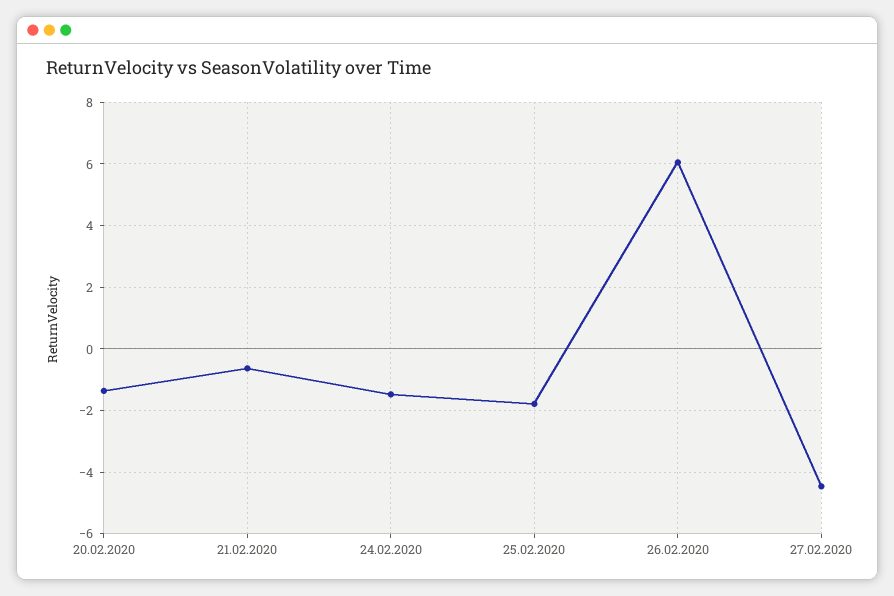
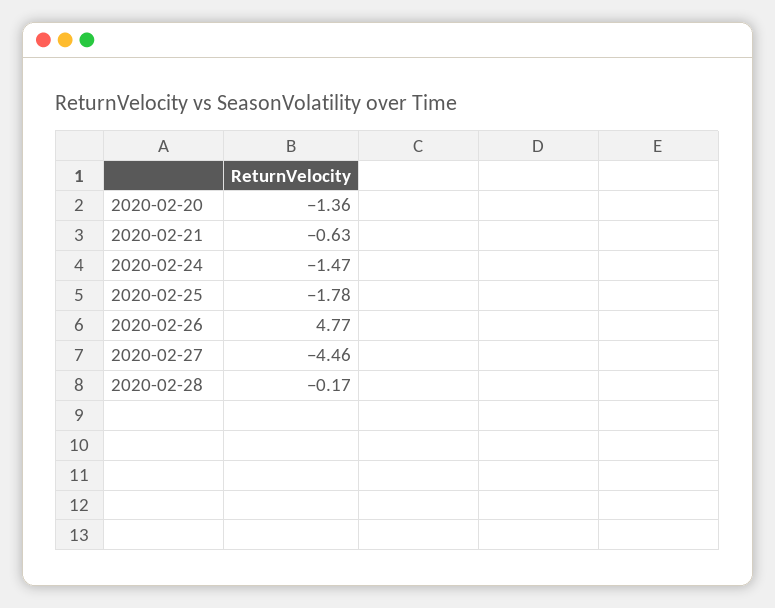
26.02.2020: 6 -> 4.77
2020-02-28: none -> -0.17

